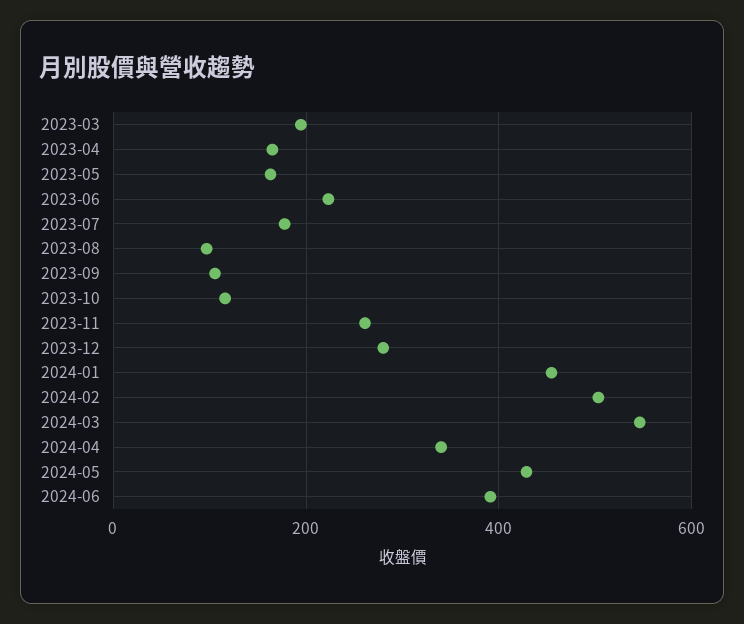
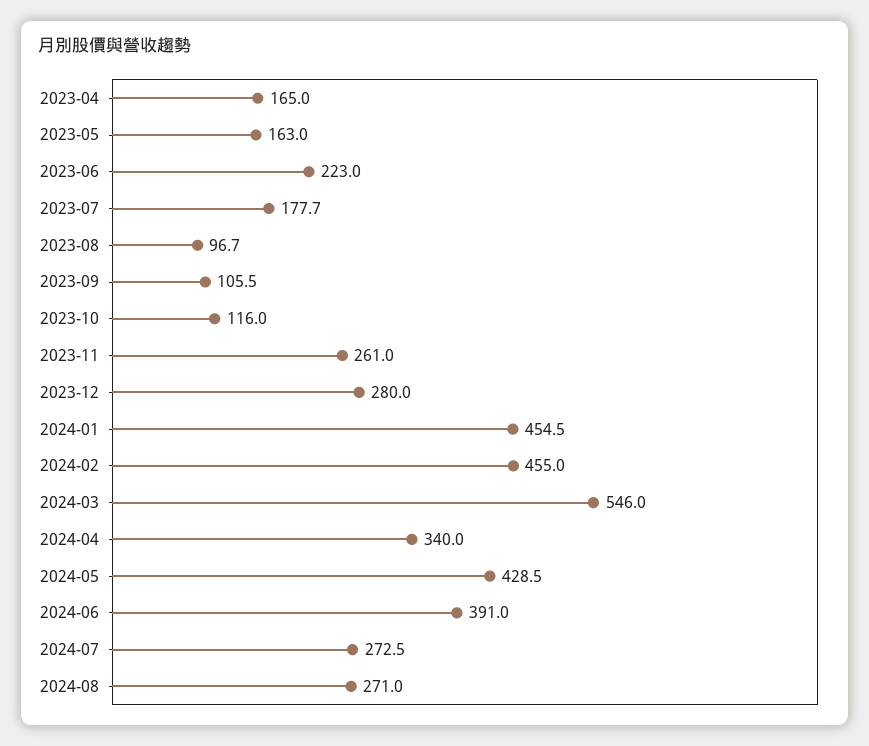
2023-03: 200 -> none
2024-02: 500 -> 455
2024-07: none -> 272.5
2024-08: none -> 271

